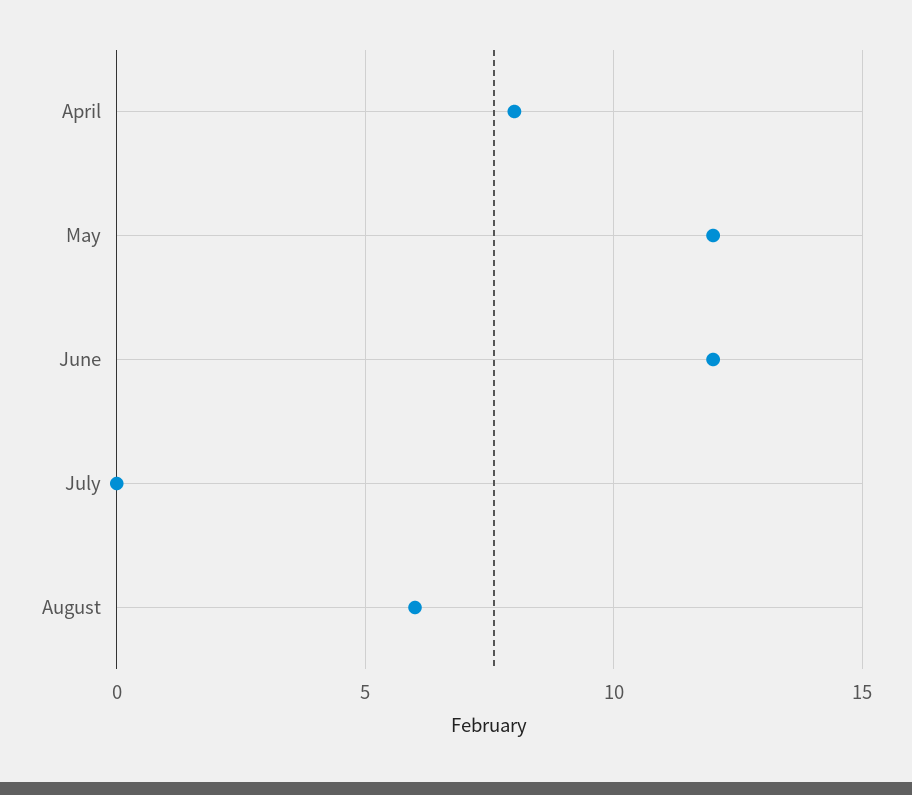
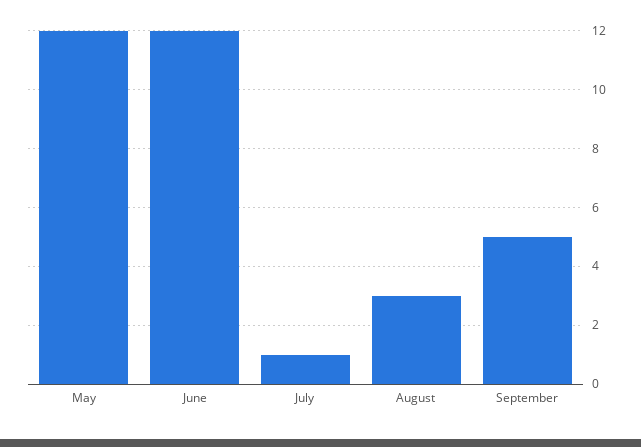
April: 8 -> none
July: 0 -> 1
August: 6 -> 3
September: none -> 5

